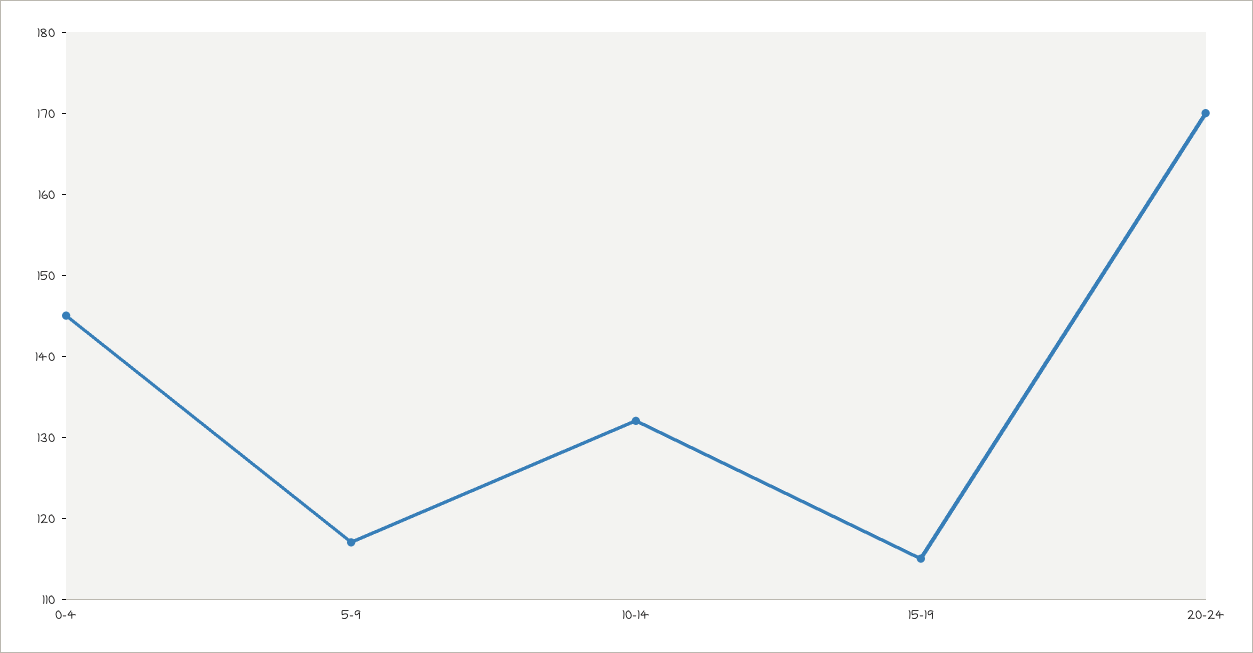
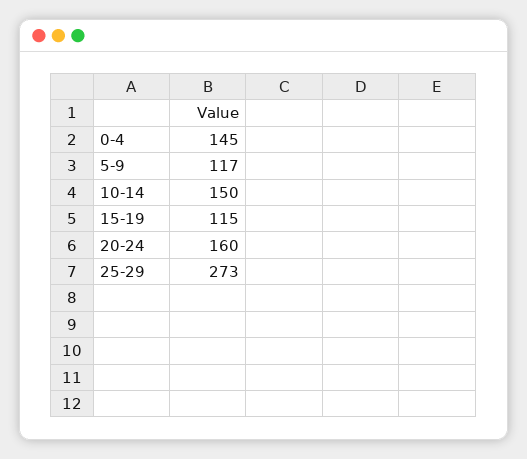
10-14: 132 -> 150
20-24: 170 -> 160
25-29: none -> 273

